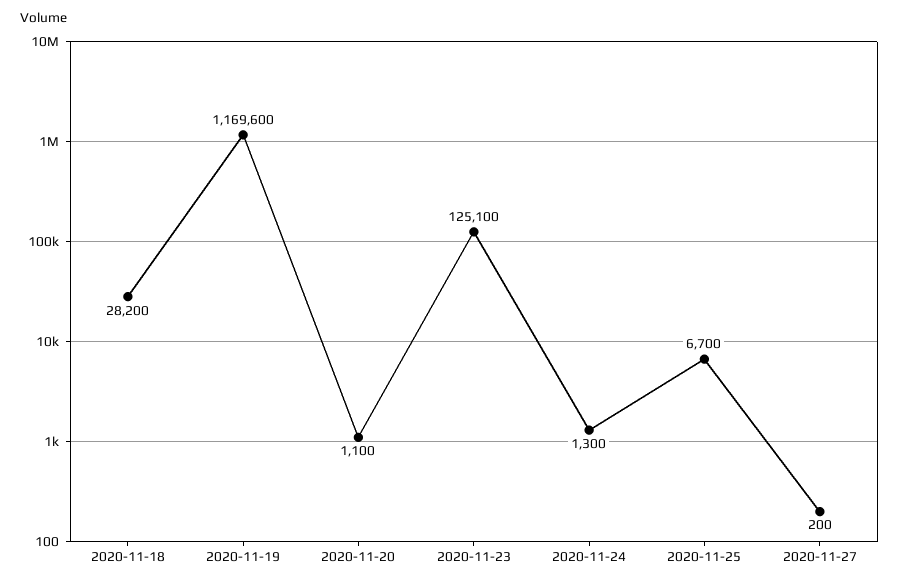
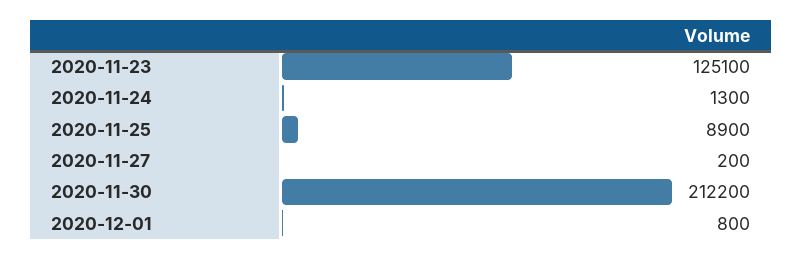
2020-11-18: 28200 -> none
2020-11-19: 1169600 -> none
2020-11-20: 1100 -> none
2020-11-25: 6700 -> 8900
2020-11-30: none -> 212200
2020-12-01: none -> 800

